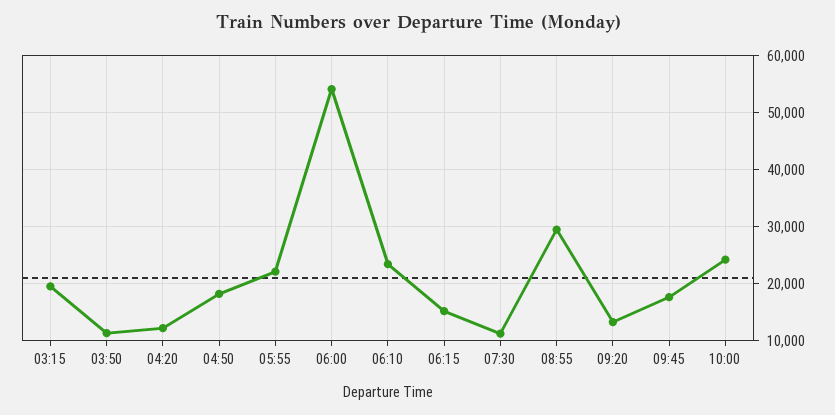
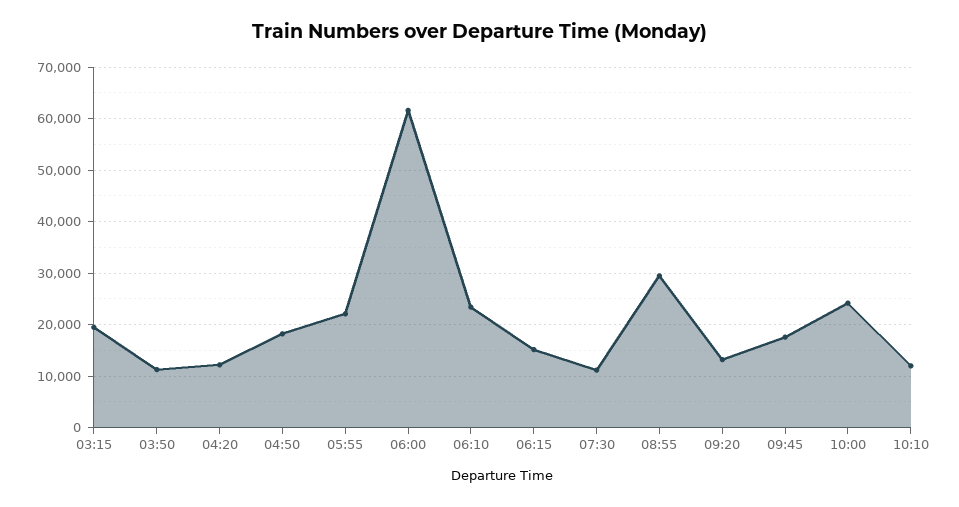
06:00: 54000 -> 62000
10:10: none -> 12000

